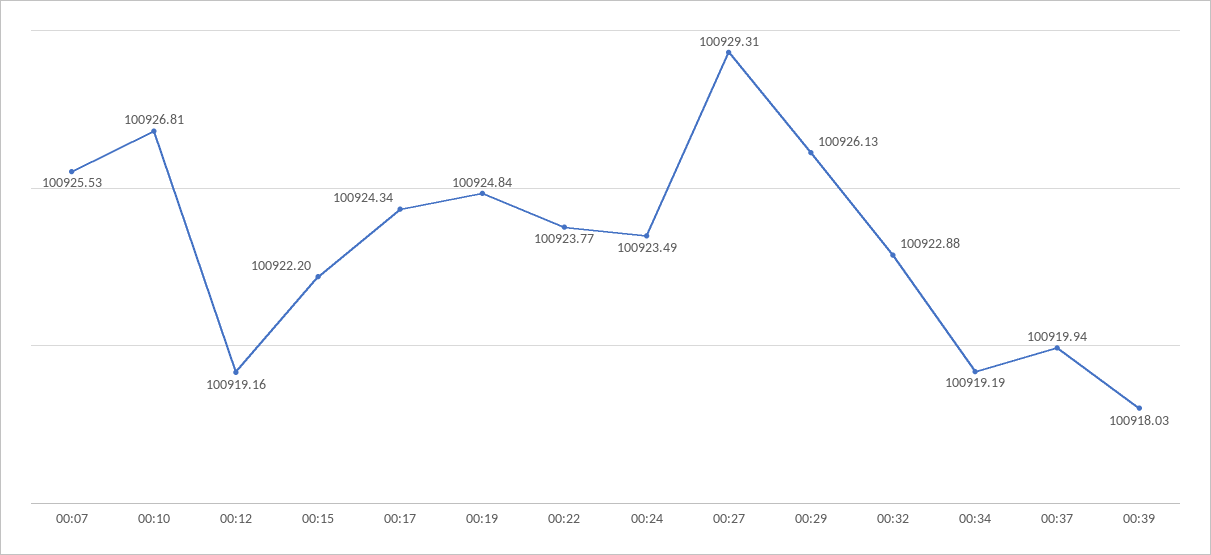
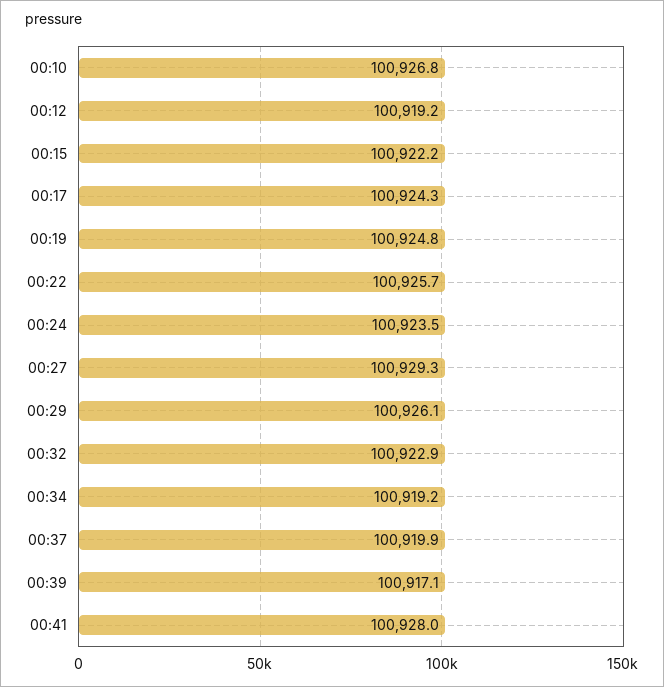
00:07: 100925.53 -> none
00:22: 100923.77 -> 100925.7
00:39: 100918.03 -> 100917.1
00:41: none -> 100928

